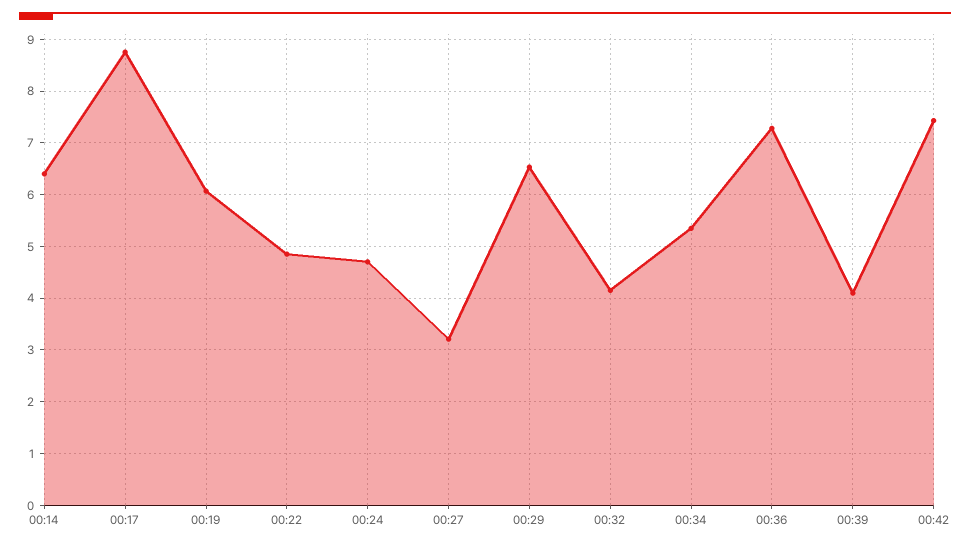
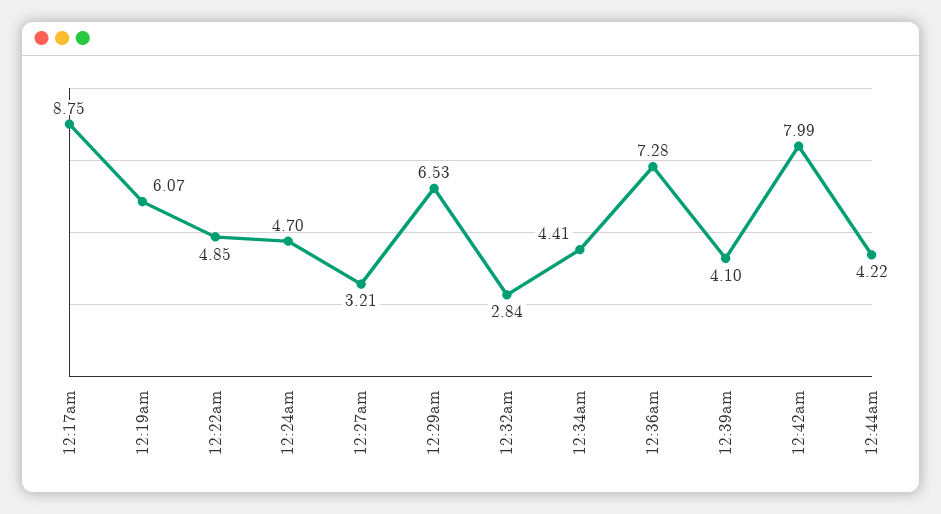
00:14: 6.4 -> none
00:32: 4.2 -> 2.84
00:34: 5.4 -> 4.41
00:42: 7.4 -> 7.99
12:44am: none -> 4.22

